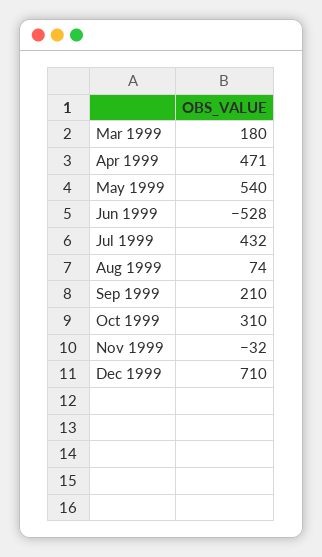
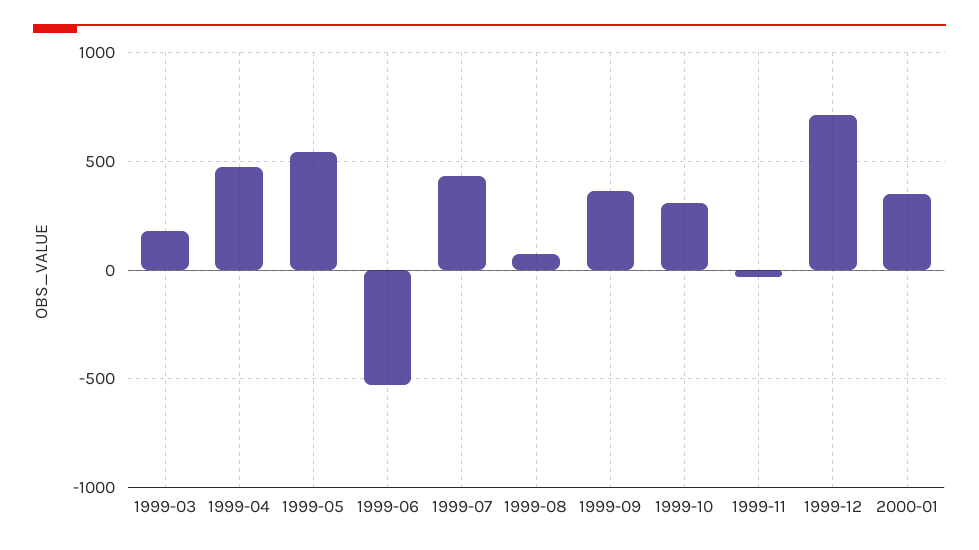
Sep 1999: 210 -> 350
2000-01: none -> 350

